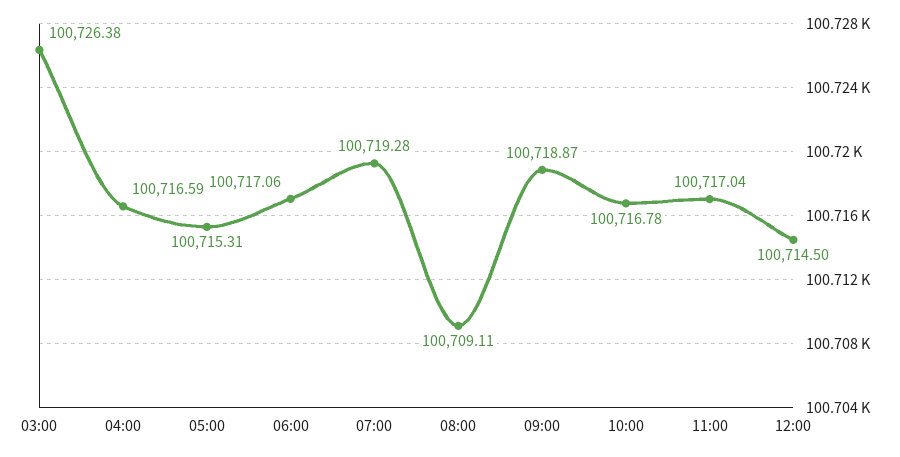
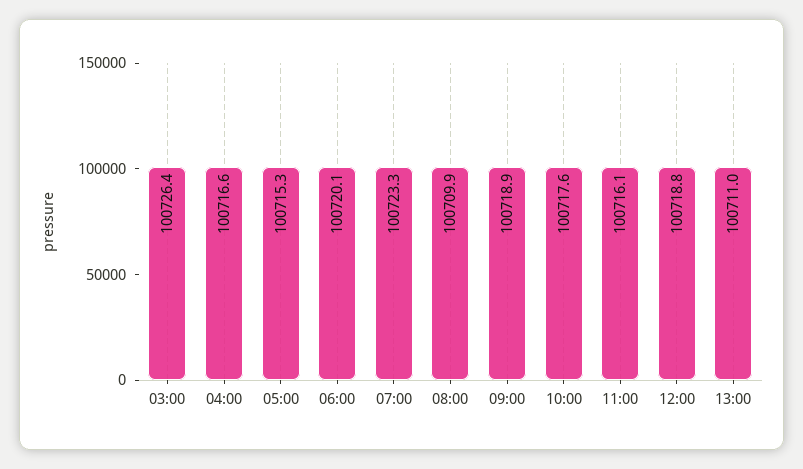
06:00: 100717.06 -> 100720.1
07:00: 100719.28 -> 100723.3
08:00: 100709.11 -> 100709.9
10:00: 100716.78 -> 100717.6
11:00: 100717.04 -> 100716.1
12:00: 100714.5 -> 100718.8
13:00: none -> 100711

